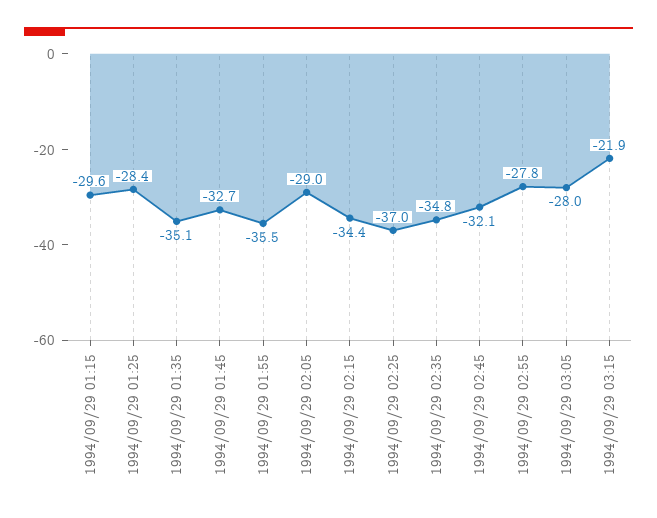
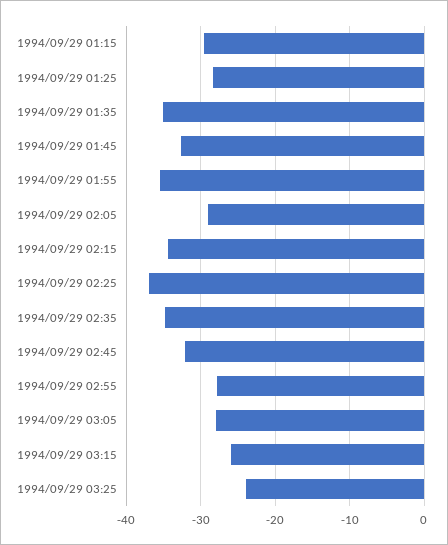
1994/09/29 03:15: -21.9 -> -26
1994/09/29 03:25: none -> -24

